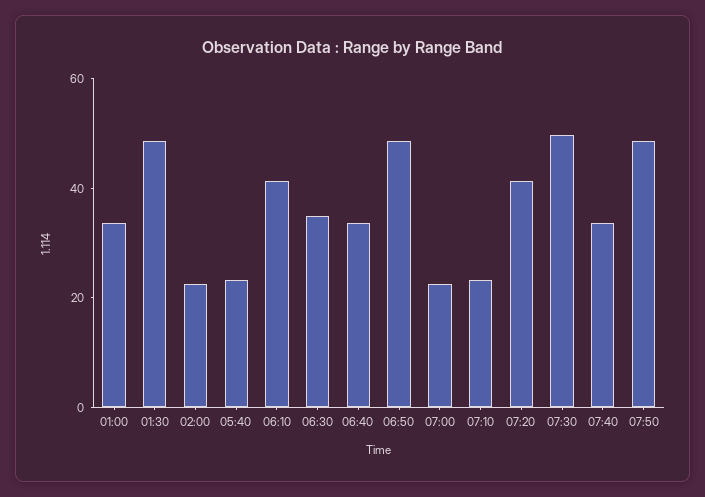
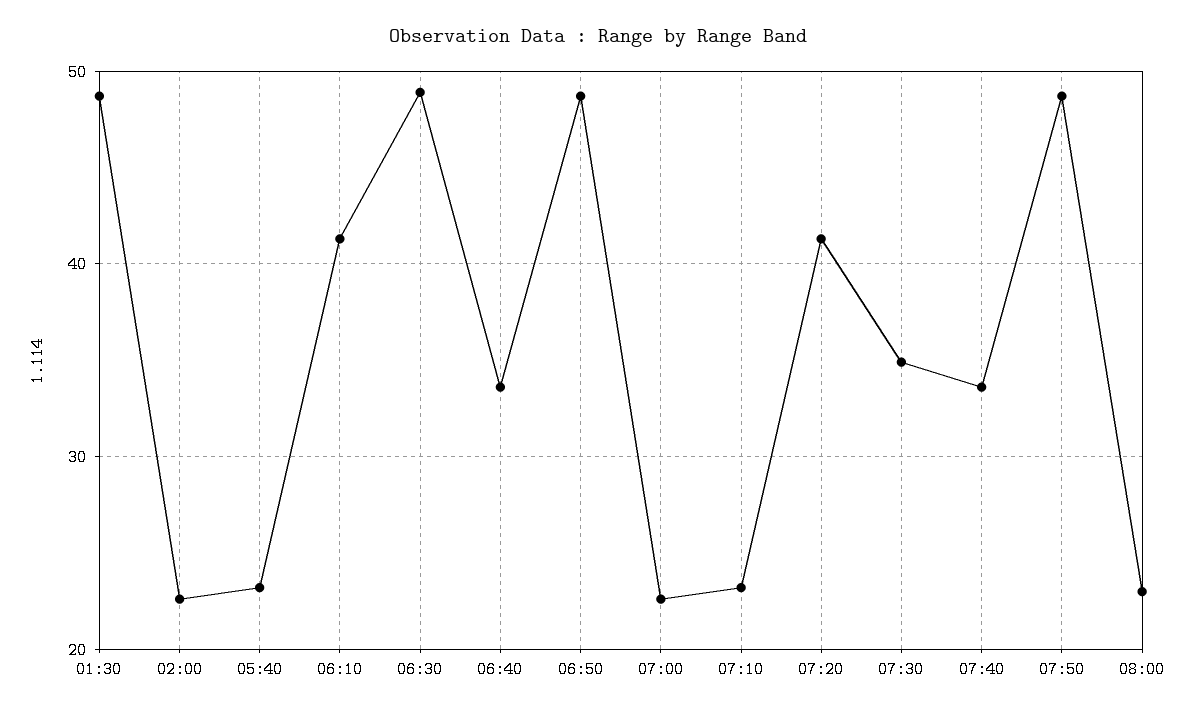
01:00: 35 -> none
06:30: 35 -> 49
07:30: 50 -> 35
08:00: none -> 23

